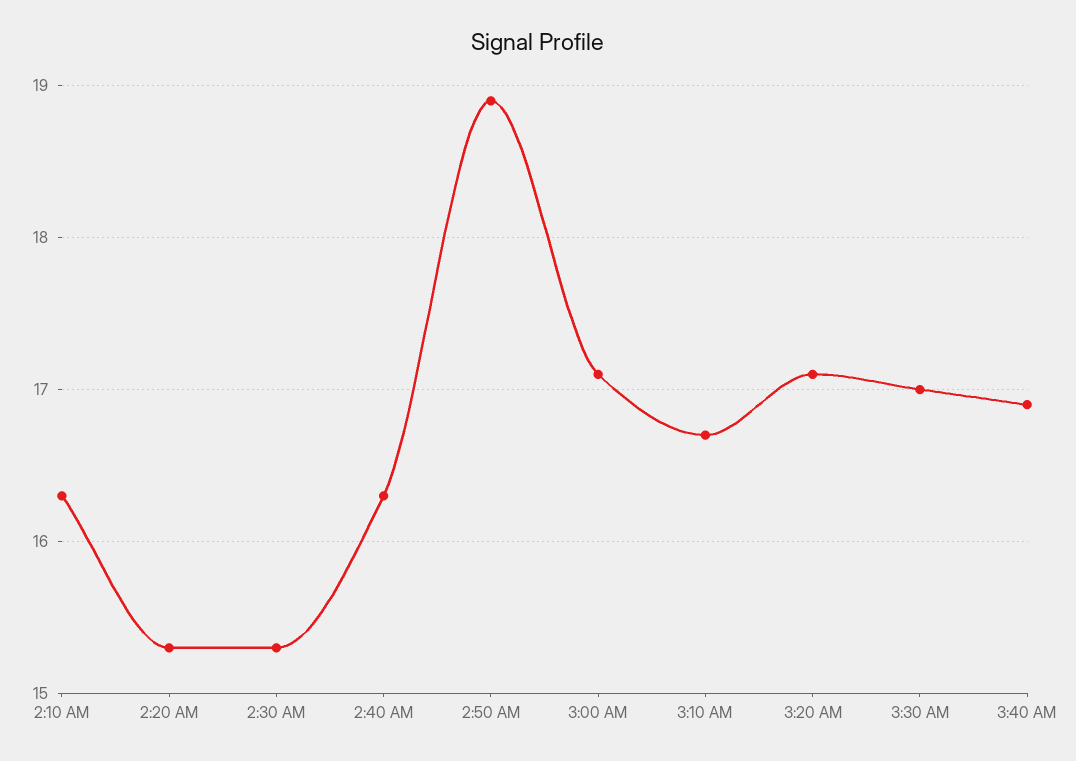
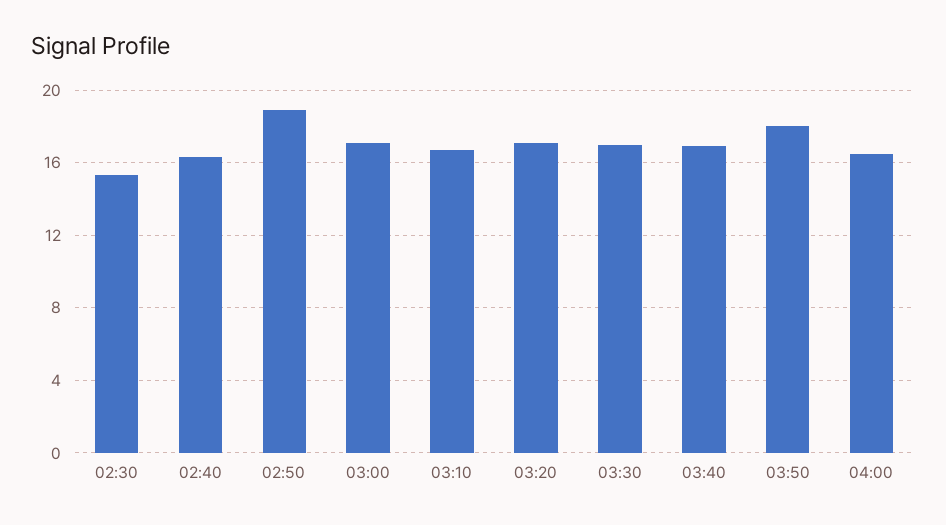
2:10 AM: 16.3 -> none
2:20 AM: 15.3 -> none
03:50: none -> 18
04:00: none -> 16.5

